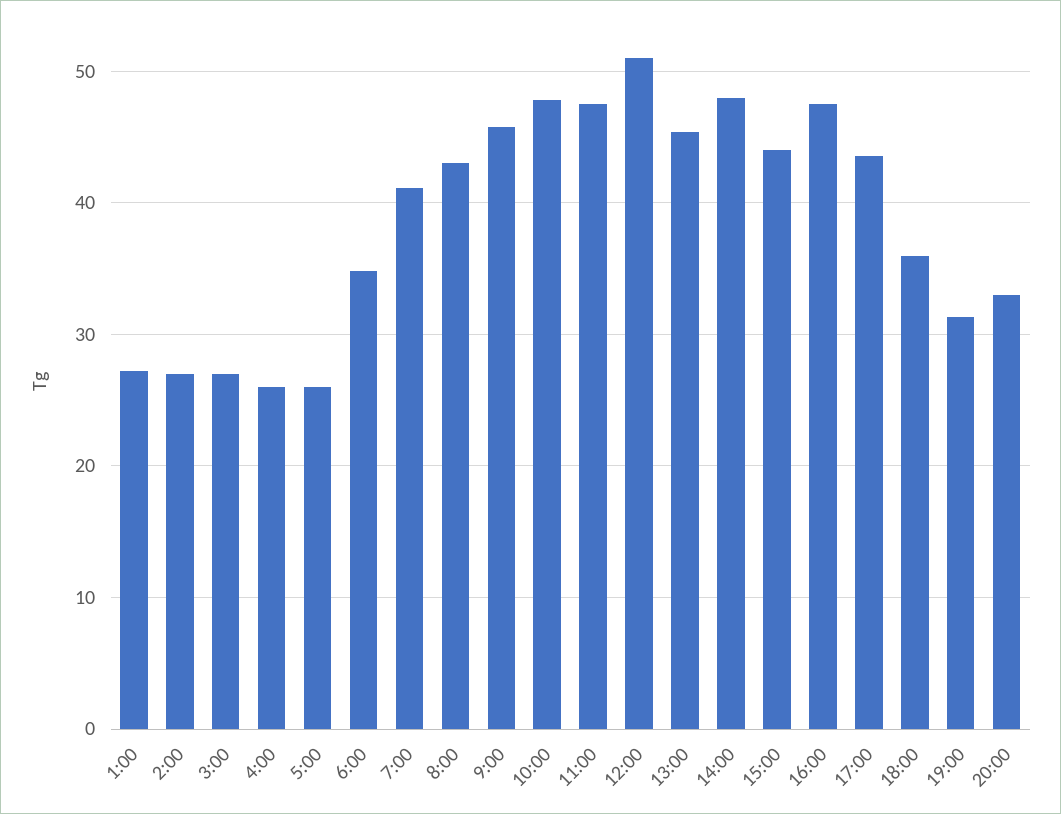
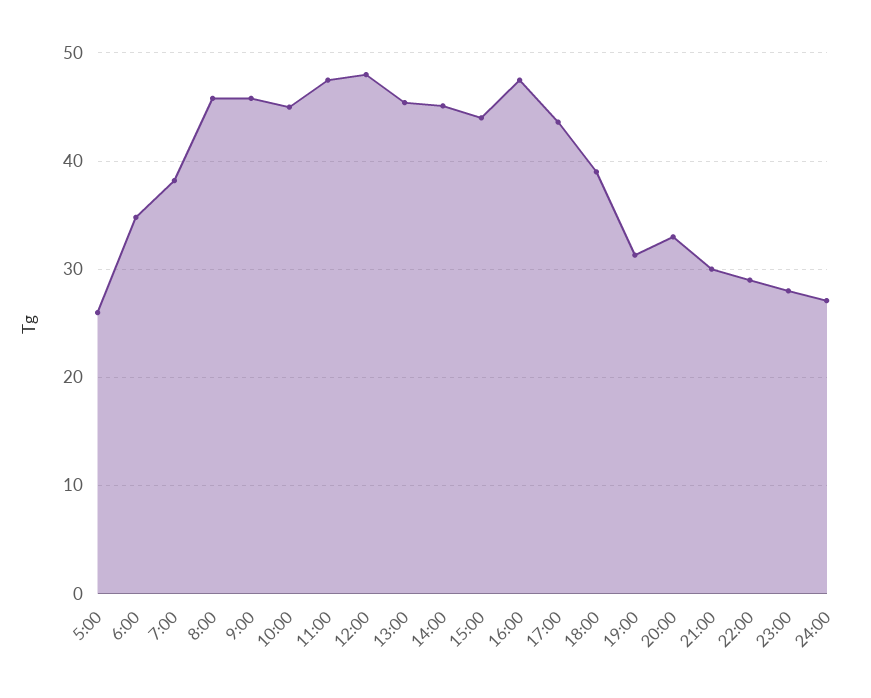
1:00: 27 -> none
2:00: 27 -> none
3:00: 27 -> none
4:00: 26 -> none
7:00: 41 -> 38
8:00: 43 -> 46
10:00: 48 -> 45
12:00: 51 -> 48
14:00: 48 -> 45
18:00: 36 -> 39
21:00: none -> 30
22:00: none -> 29
23:00: none -> 28
24:00: none -> 27

